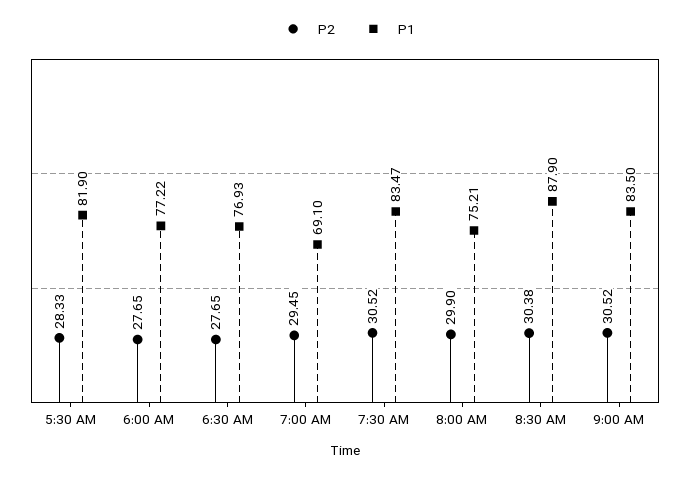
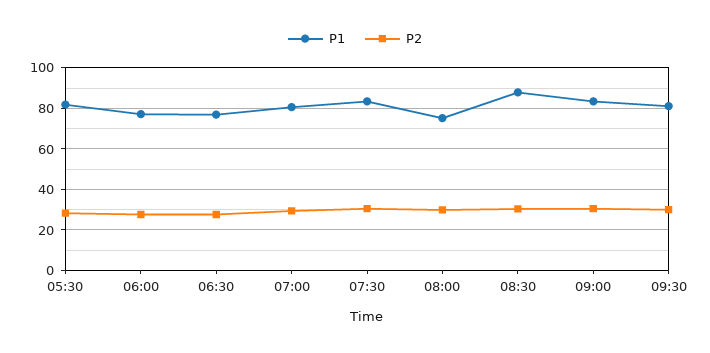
P1, 7:00 AM: 69.1 -> 80
P1, 09:30: none -> 80
P2, 09:30: none -> 30

